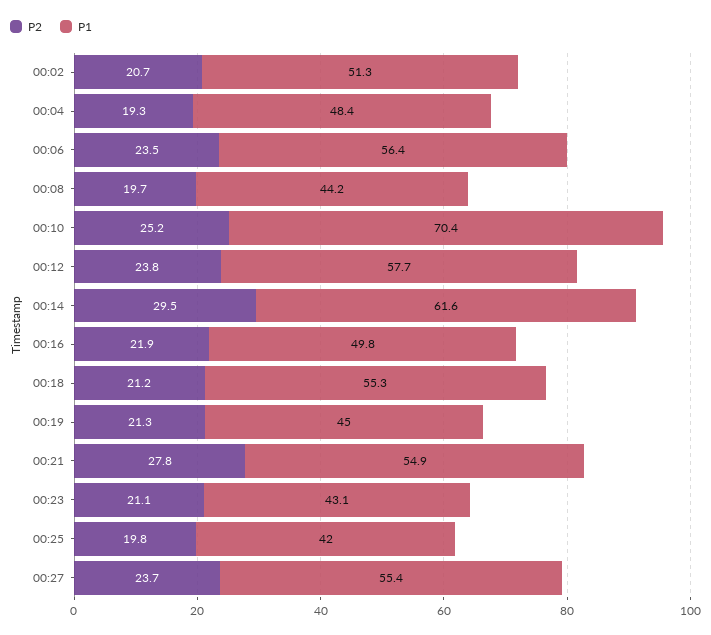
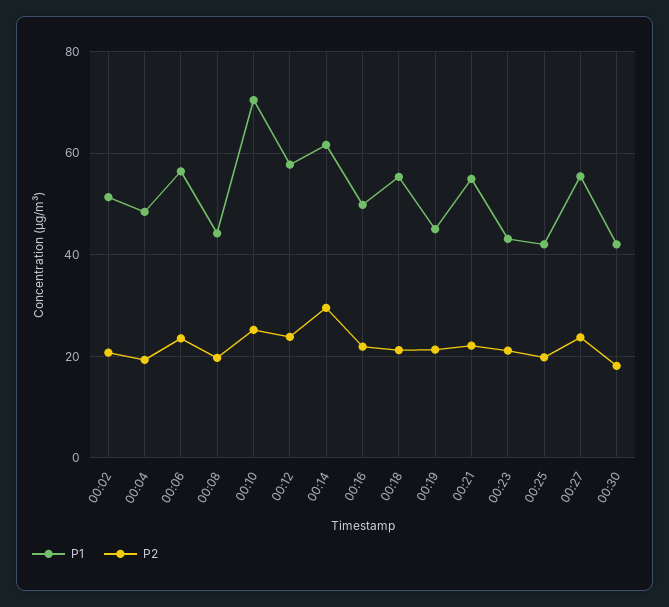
P2, 00:21: 27.8 -> 22
P1, 00:30: none -> 42
P2, 00:30: none -> 18

